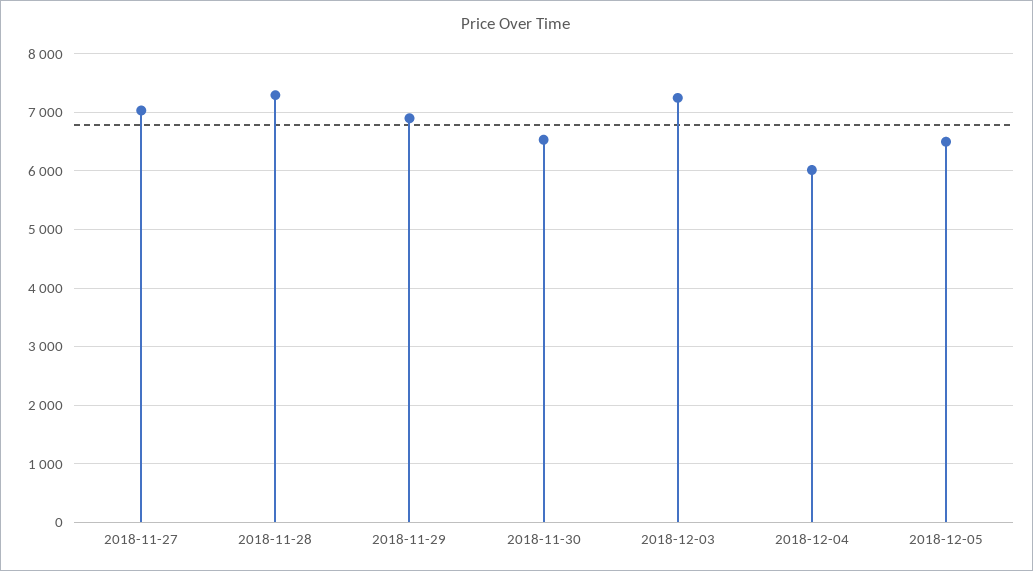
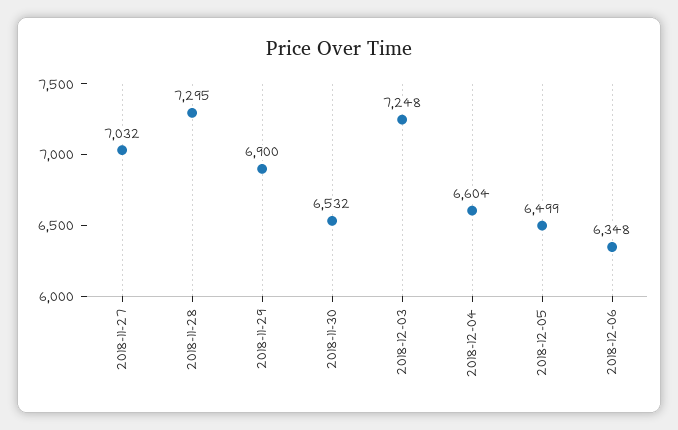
2018-12-04: 6000 -> 6604
2018-12-06: none -> 6348

